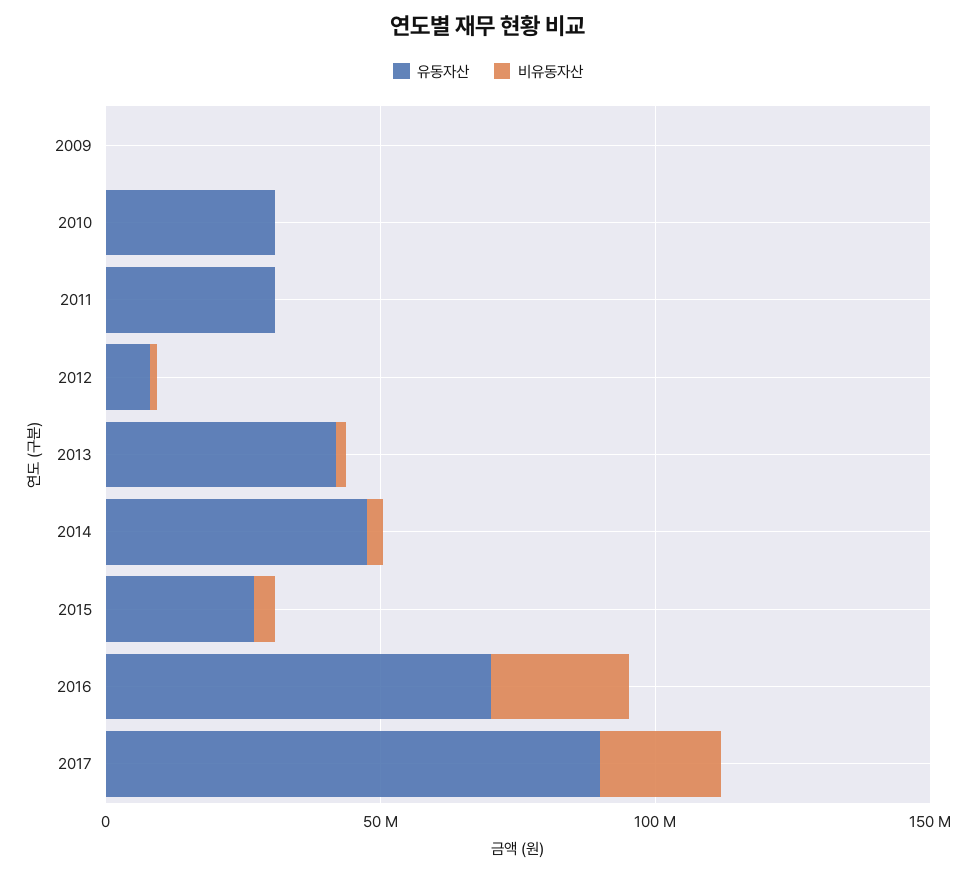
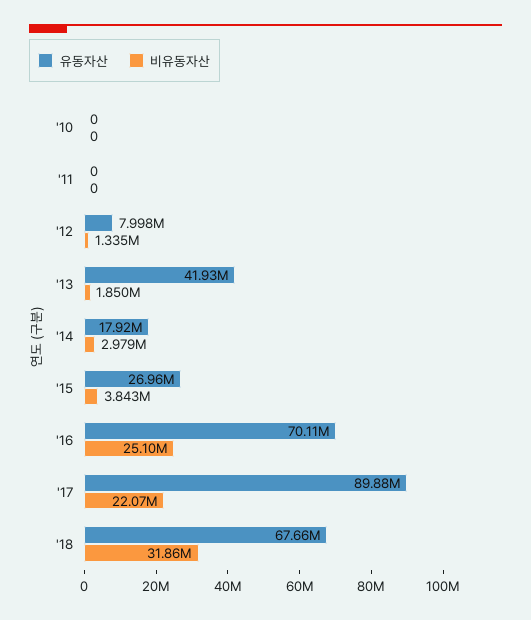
유동자산, 2009: 0 -> none
비유동자산, 2009: 0 -> none
유동자산, 2010: 30000000 -> 0
유동자산, 2011: 30000000 -> 0
유동자산, 2014: 50000000 -> 17920000
유동자산, '18: none -> 67660000
비유동자산, '18: none -> 31860000

